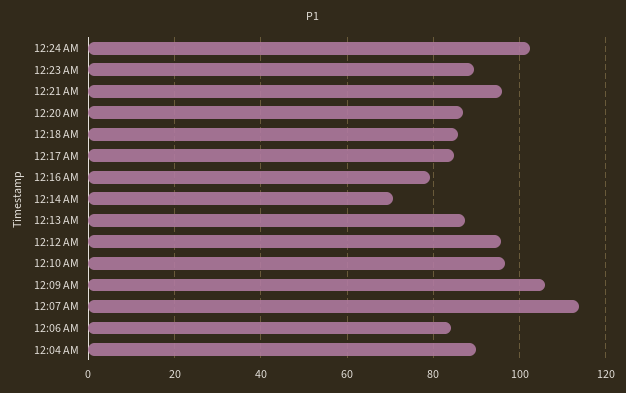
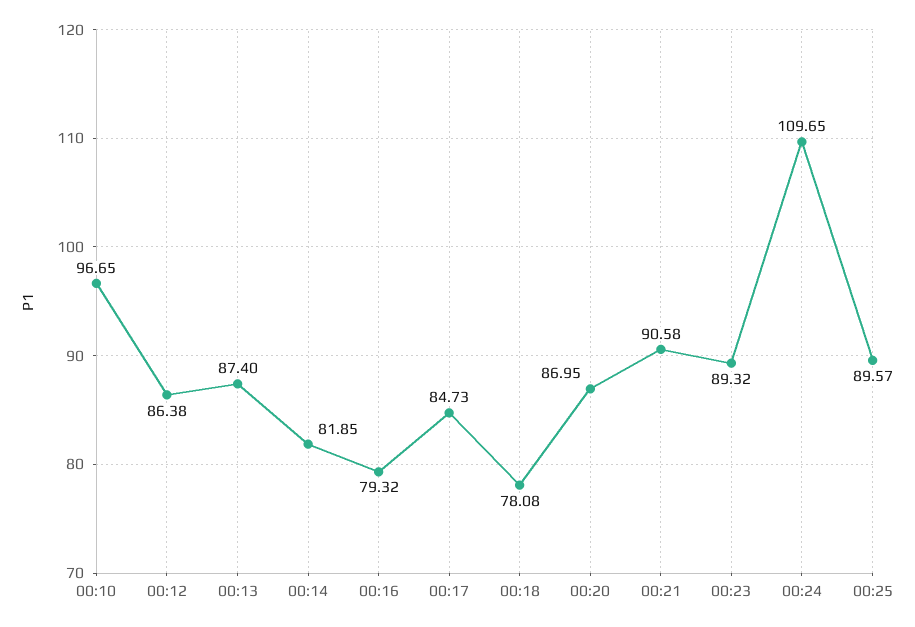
12:24 AM: 102 -> 109.65
12:21 AM: 96 -> 90.58
12:18 AM: 86 -> 78.08
12:14 AM: 70 -> 81.85
12:12 AM: 96 -> 86.38
12:09 AM: 106 -> none
12:07 AM: 114 -> none
12:06 AM: 84 -> none
12:04 AM: 90 -> none
00:25: none -> 89.57

